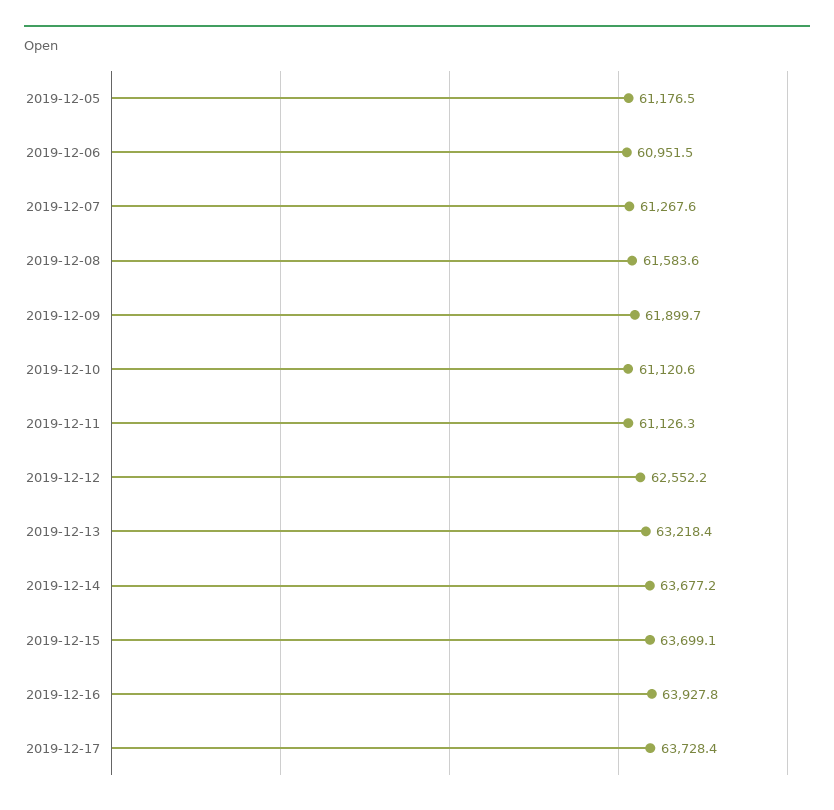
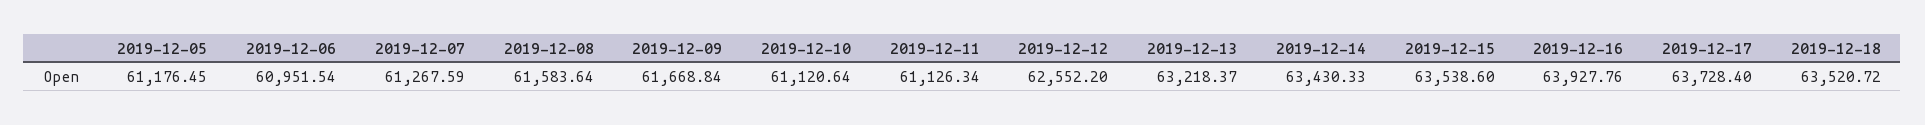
2019-12-09: 61899.7 -> 61668.84
2019-12-14: 63677.2 -> 63430.33
2019-12-15: 63699.1 -> 63538.6
2019-12-18: none -> 63520.72

